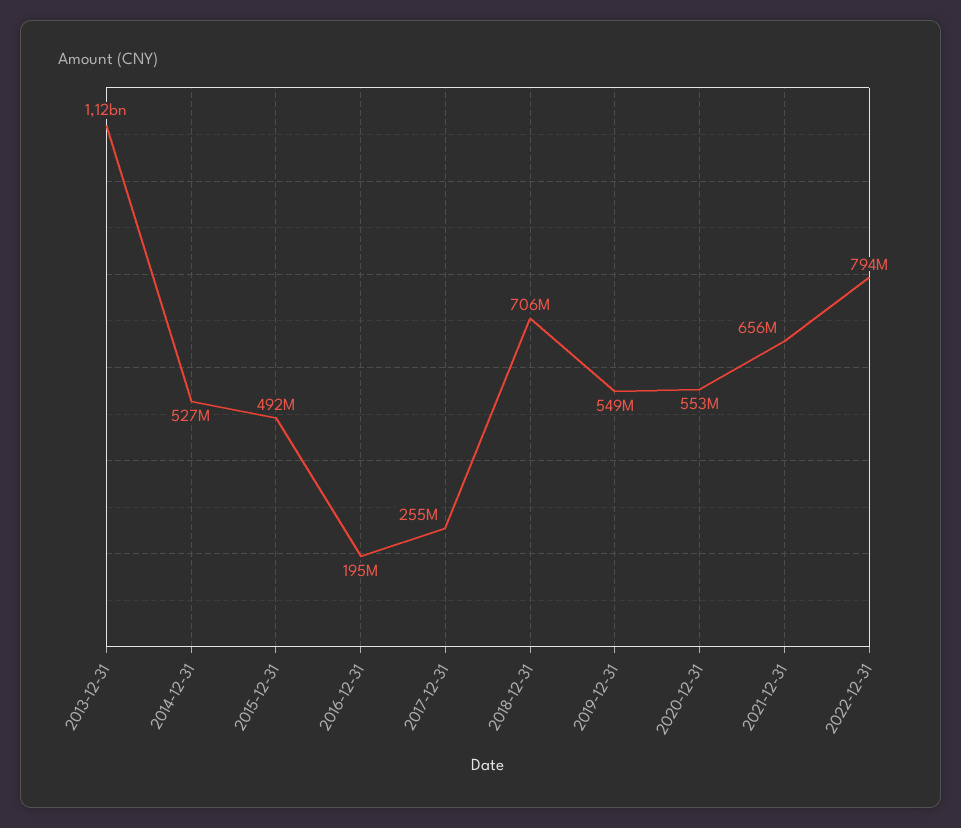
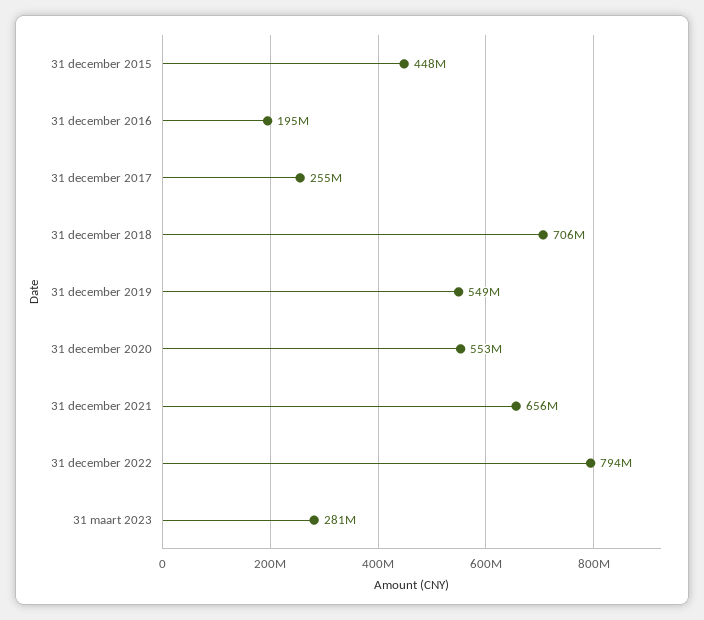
2013-12-31: 1120000000 -> none
2014-12-31: 527000000 -> none
2015-12-31: 492000000 -> 448000000
31 maart 2023: none -> 281000000

